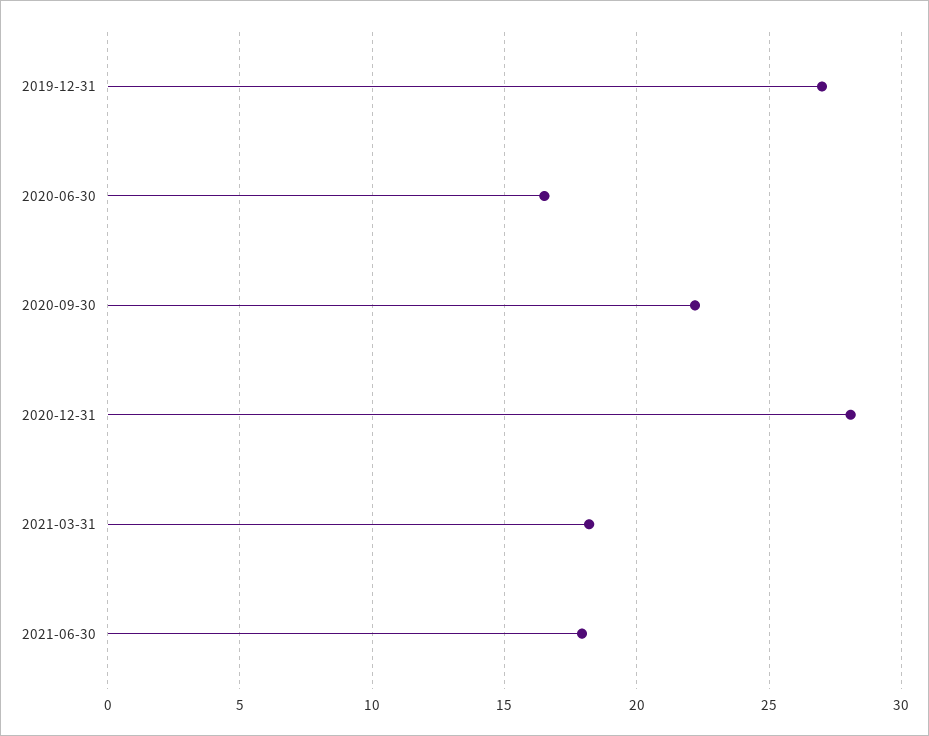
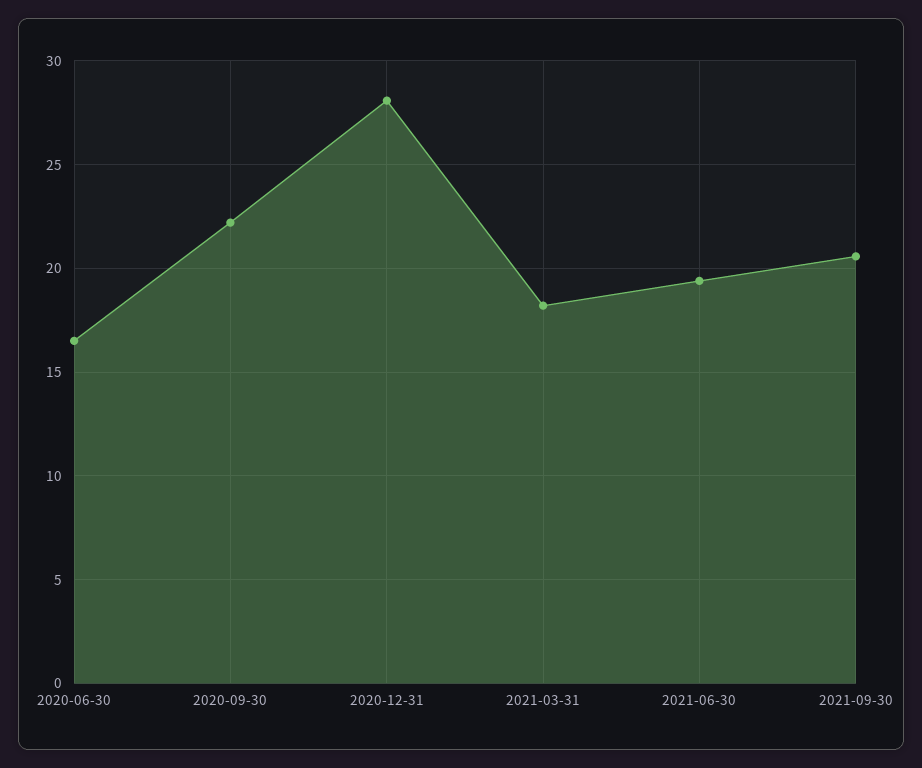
2019-12-31: 27 -> none
2021-06-30: 18 -> 19.5
2021-09-30: none -> 20.5

